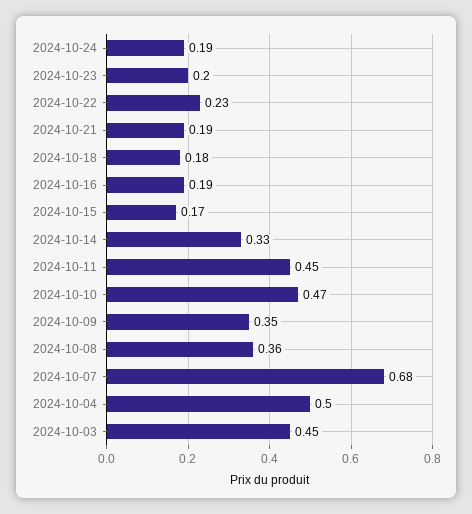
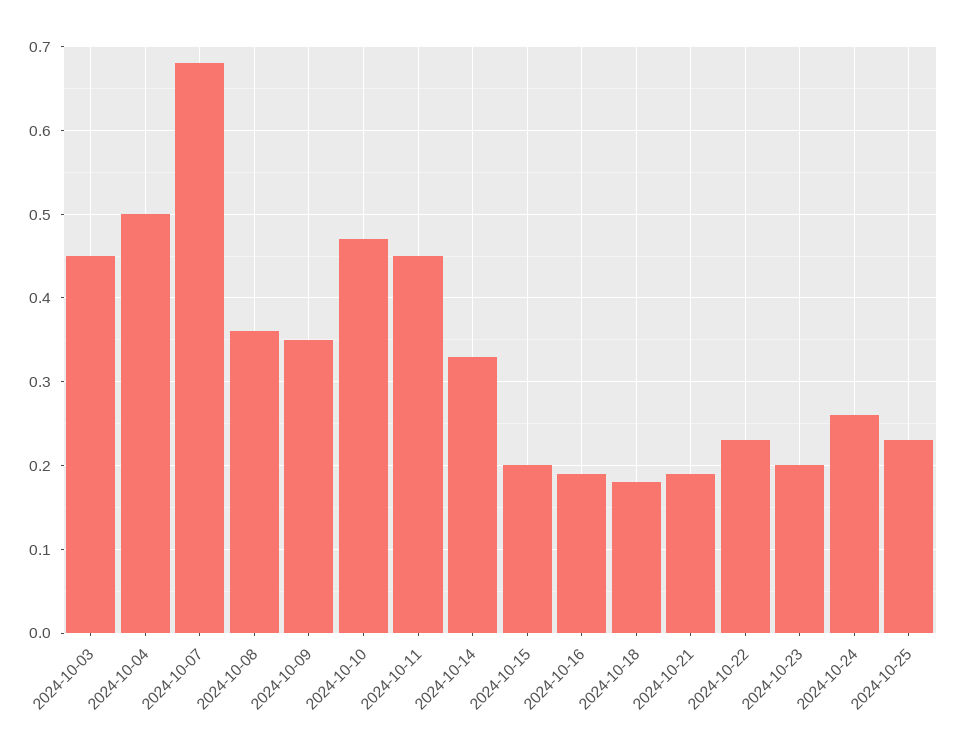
2024-10-24: 0.19 -> 0.26
2024-10-15: 0.17 -> 0.2
2024-10-25: none -> 0.23

